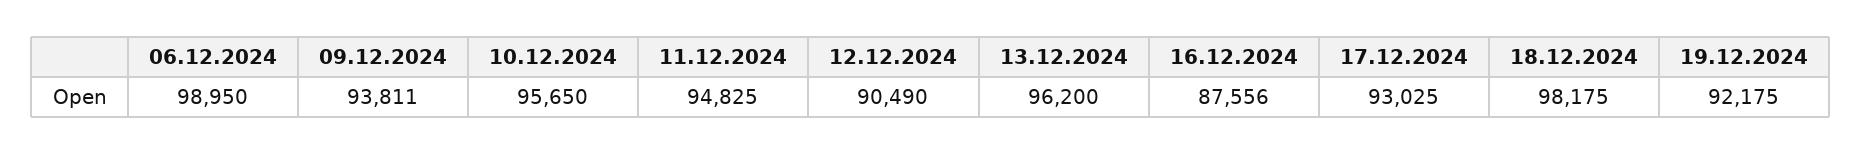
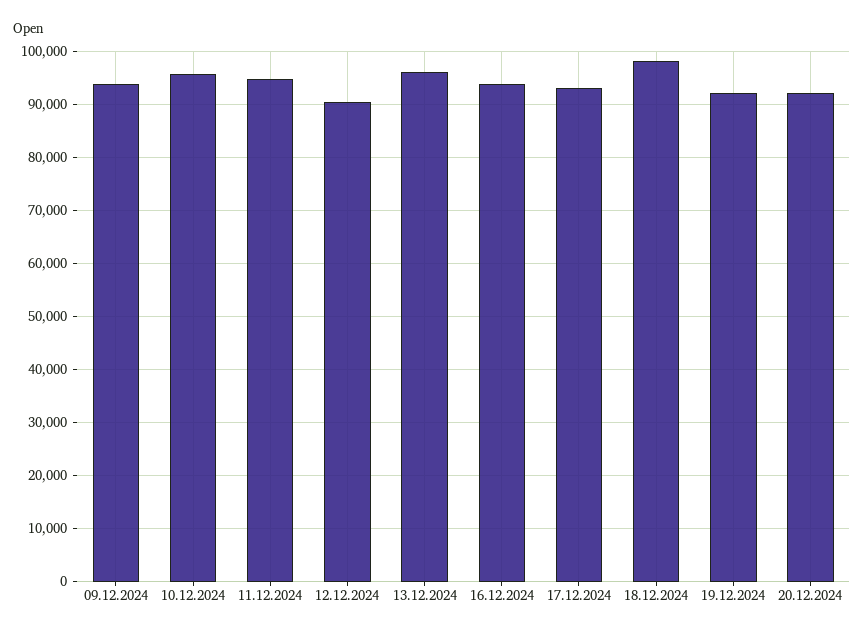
06.12.2024: 98950 -> none
16.12.2024: 87556 -> 94000
20.12.2024: none -> 92000

